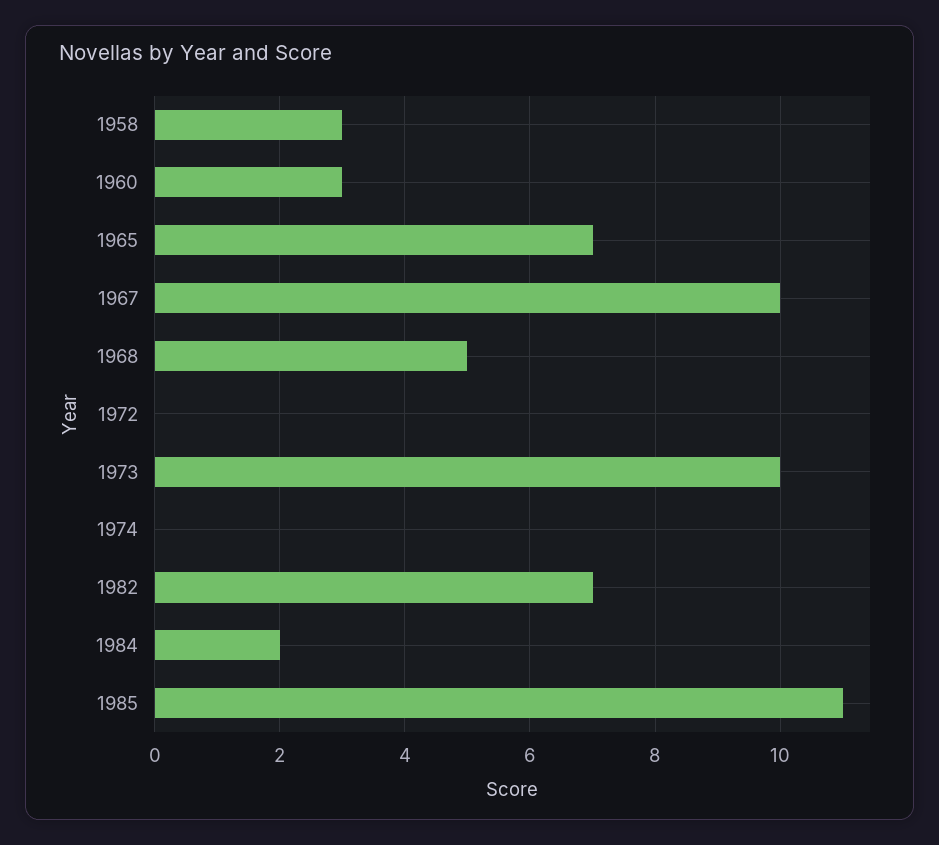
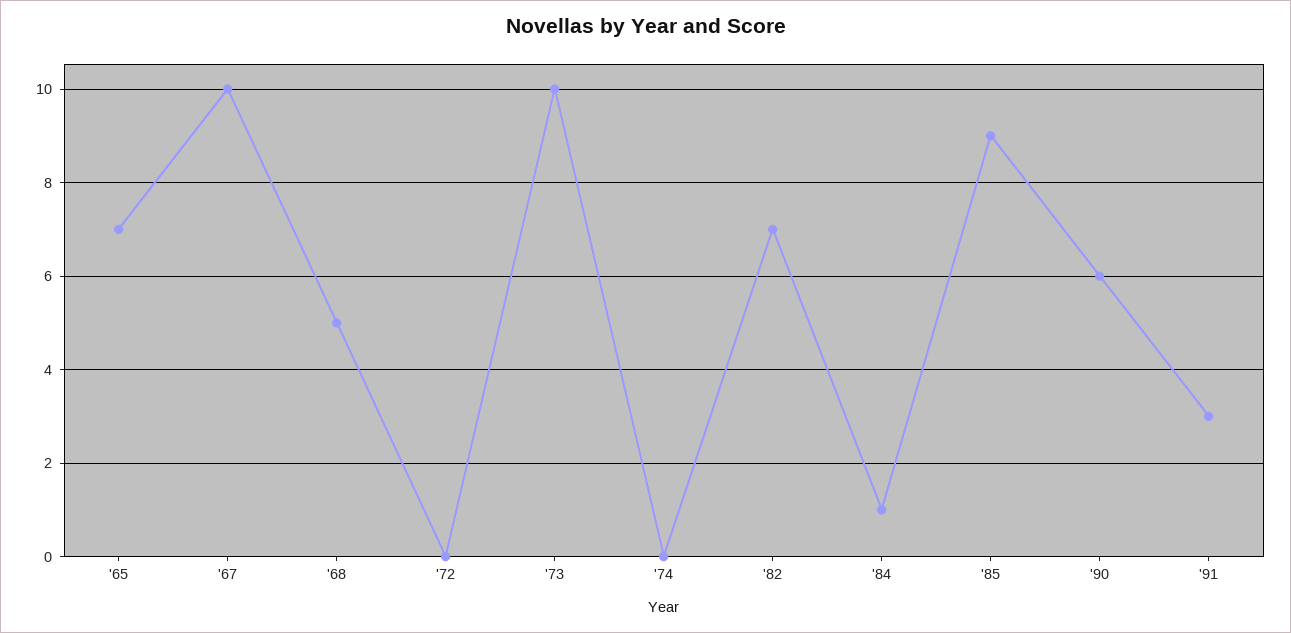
1958: 3 -> none
1960: 3 -> none
1984: 2 -> 1
1985: 11 -> 9
'90: none -> 6
'91: none -> 3

